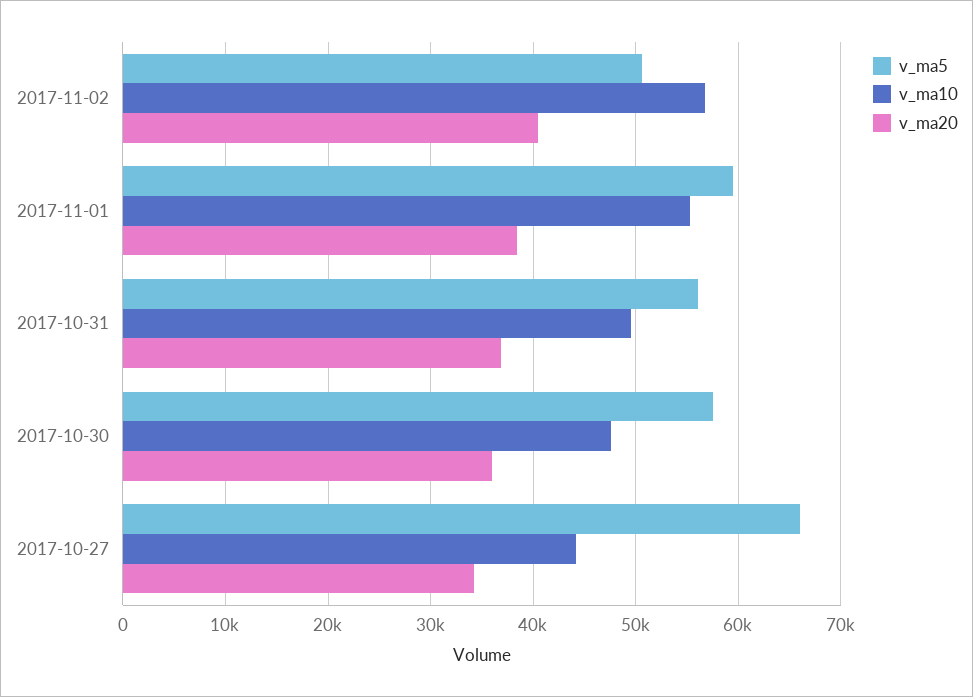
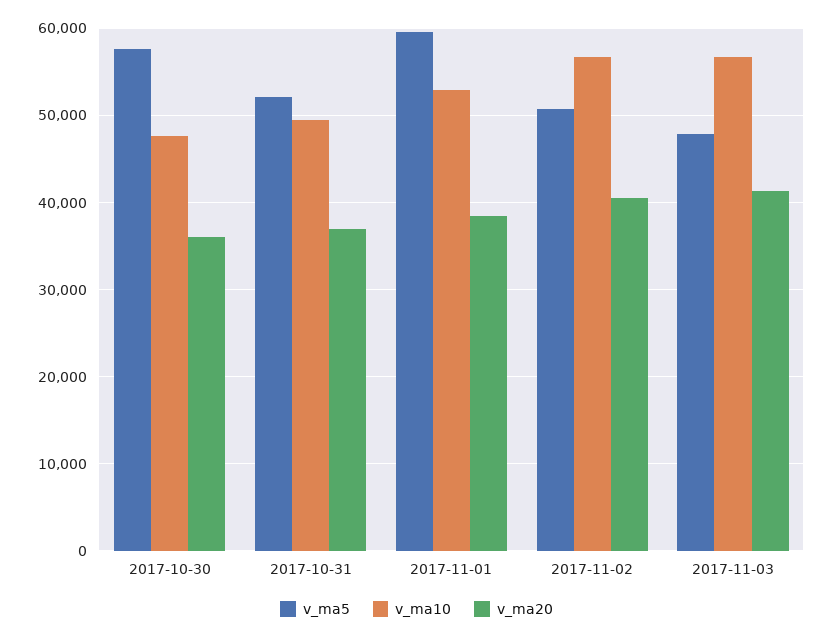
v_ma10, 2017-11-01: 55000 -> 53000
v_ma5, 2017-10-31: 56000 -> 52000
v_ma5, 2017-10-27: 66000 -> none
v_ma10, 2017-10-27: 44000 -> none
v_ma20, 2017-10-27: 34000 -> none
v_ma5, 2017-11-03: none -> 48000
v_ma10, 2017-11-03: none -> 57000
v_ma20, 2017-11-03: none -> 41000

